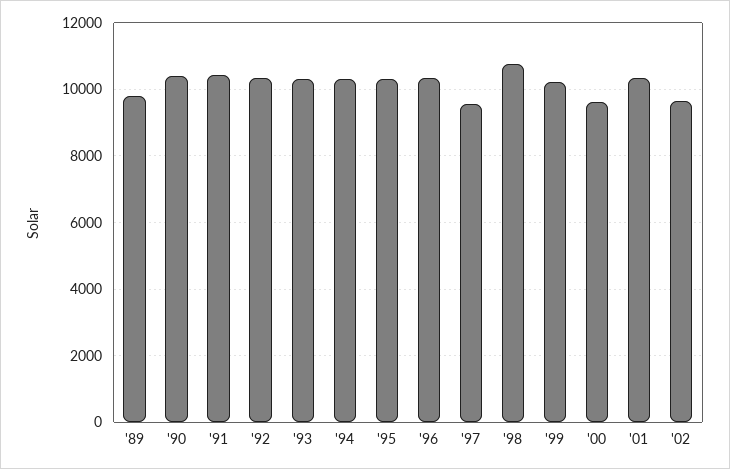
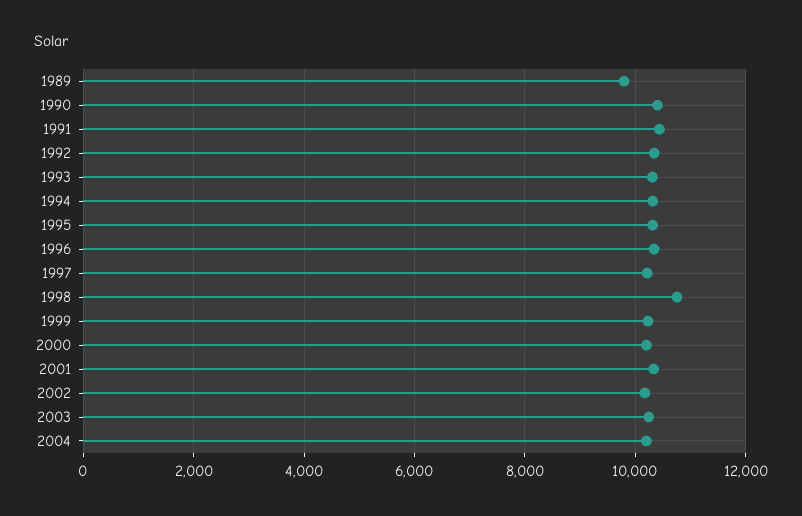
'97: 9600 -> 10200
'00: 9600 -> 10200
'02: 9600 -> 10200
2003: none -> 10200
2004: none -> 10200

